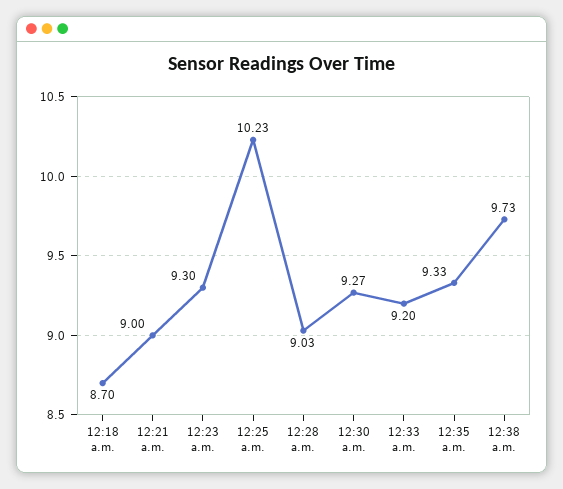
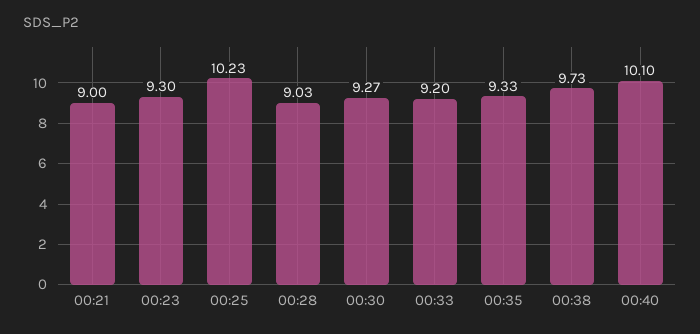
12:18 a.m.: 8.7 -> none
00:40: none -> 10.1

